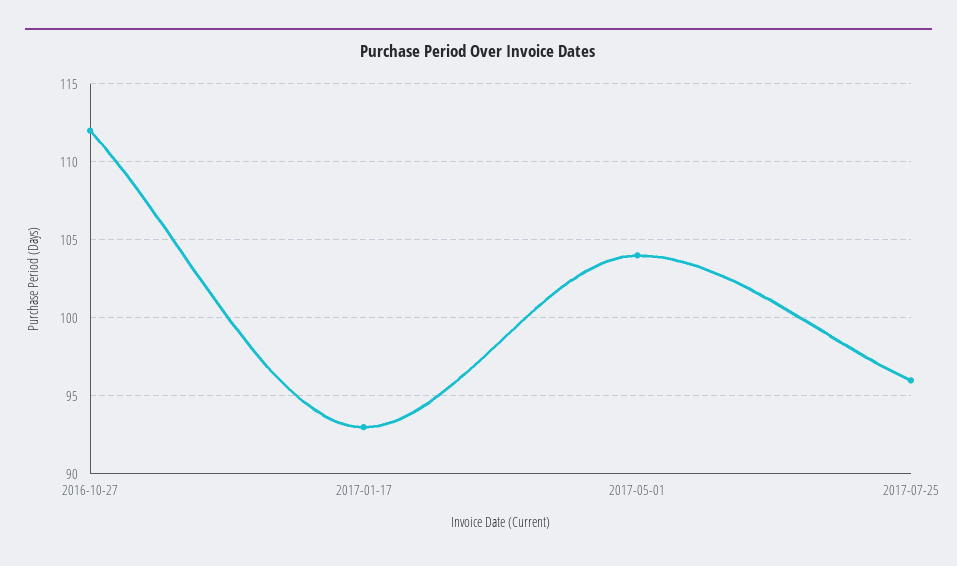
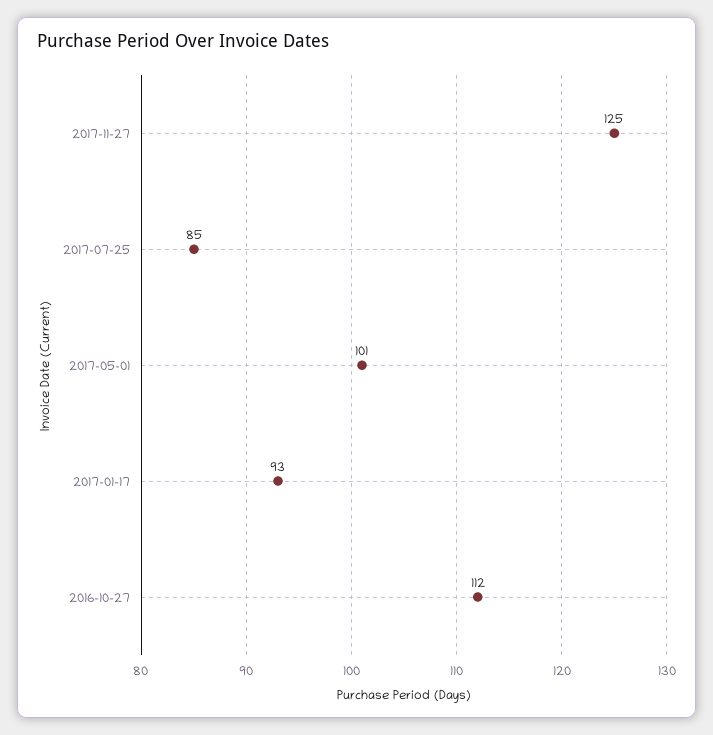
2017-05-01: 104 -> 101
2017-07-25: 96 -> 85
2017-11-27: none -> 125

